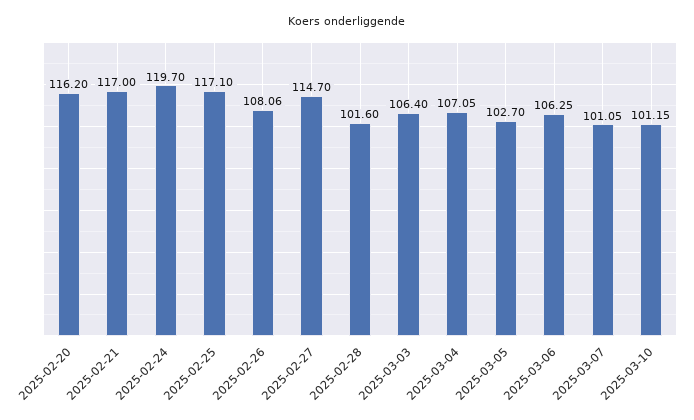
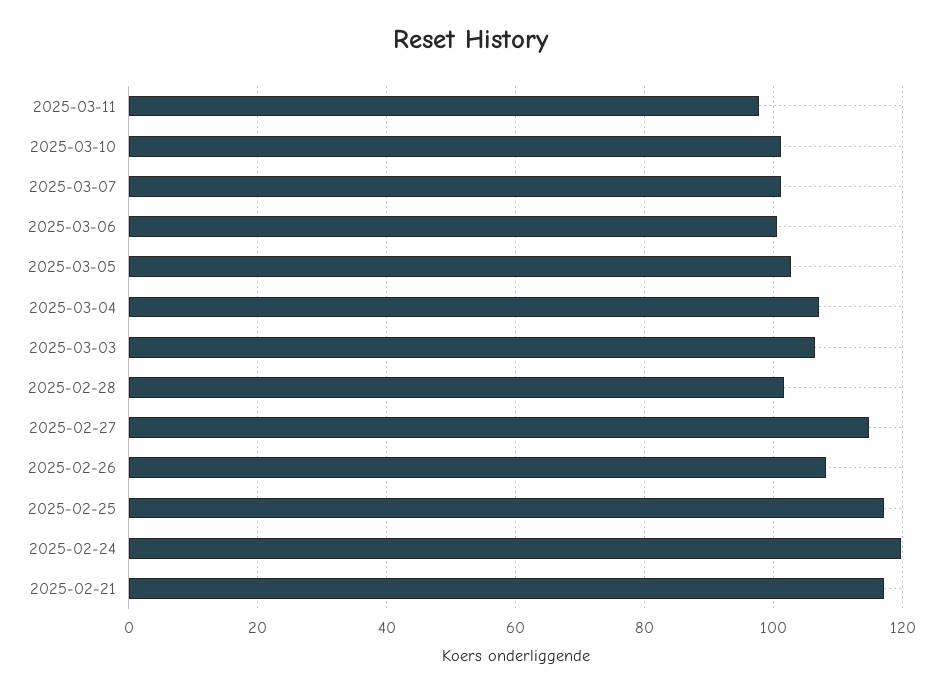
2025-02-20: 116.2 -> none
2025-03-06: 106.25 -> 100
2025-03-11: none -> 98

